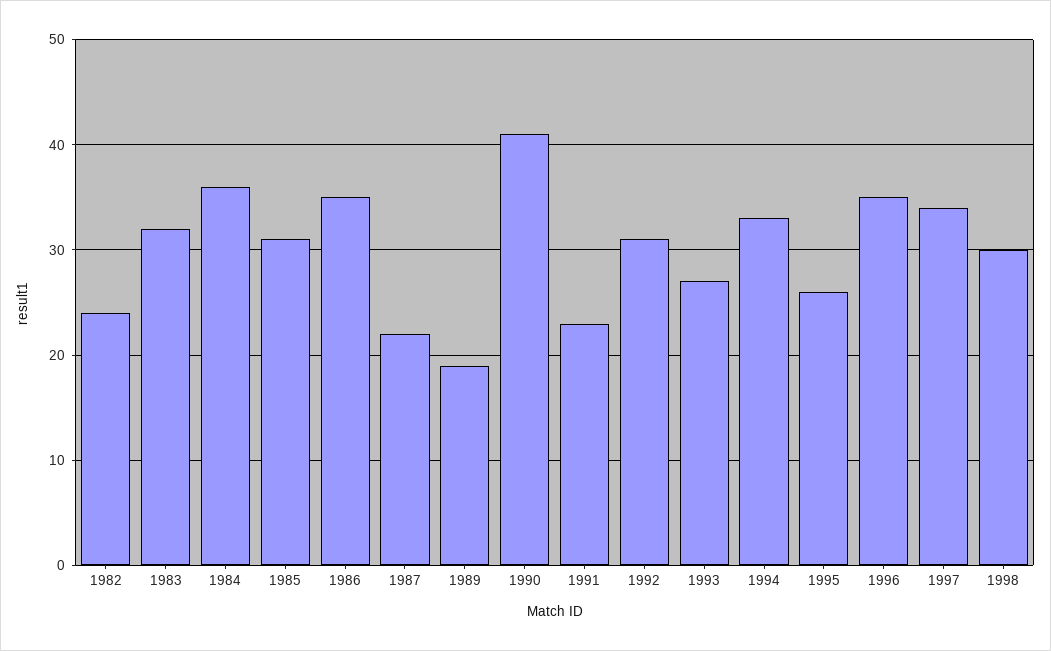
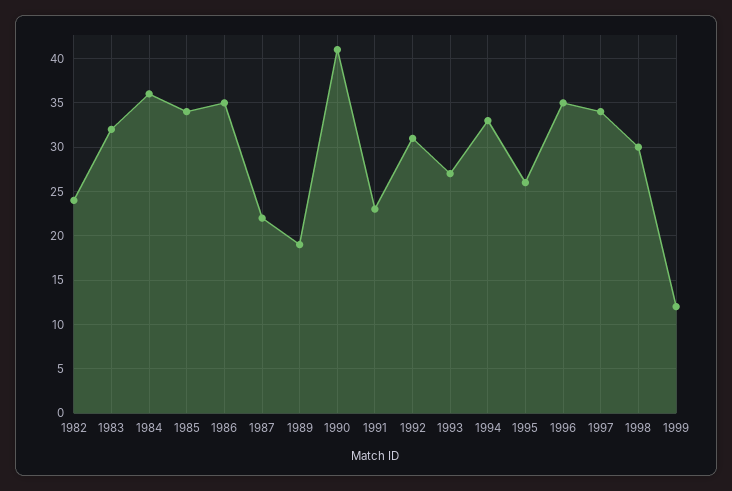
1985: 31 -> 34
1999: none -> 12

